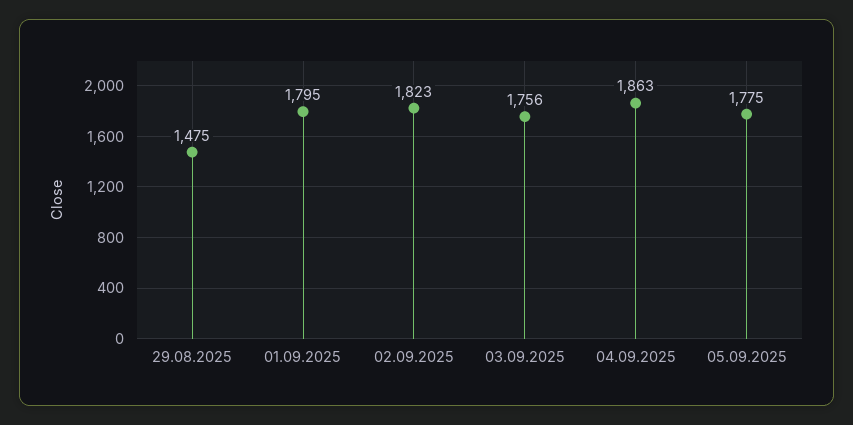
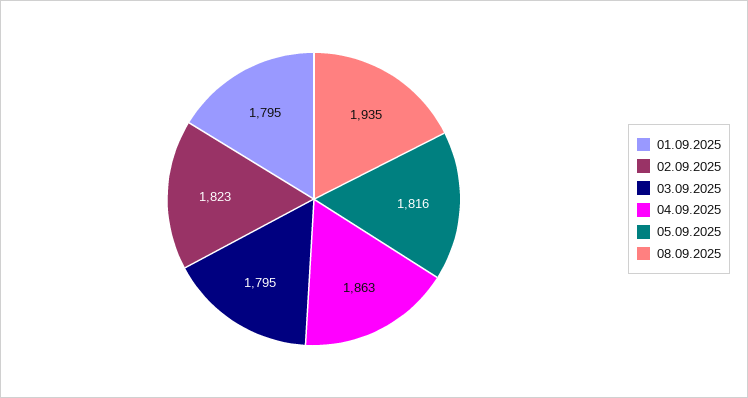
29.08.2025: 1475 -> none
03.09.2025: 1756 -> 1795
05.09.2025: 1775 -> 1816
08.09.2025: none -> 1935

